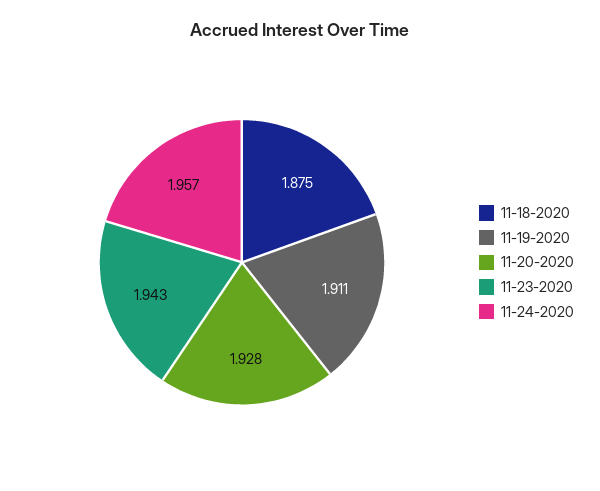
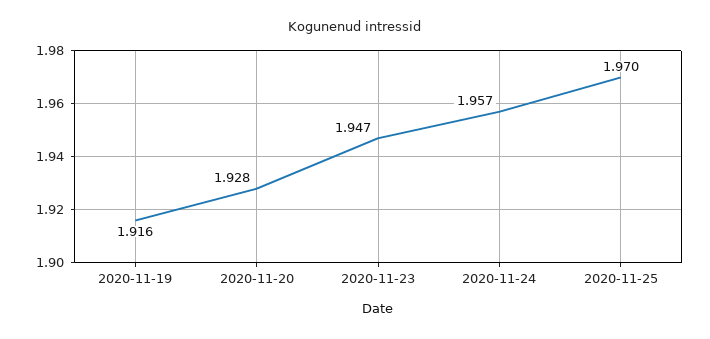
11-18-2020: 1.875 -> none
11-19-2020: 1.911 -> 1.916
11-23-2020: 1.943 -> 1.947
2020-11-25: none -> 1.97

